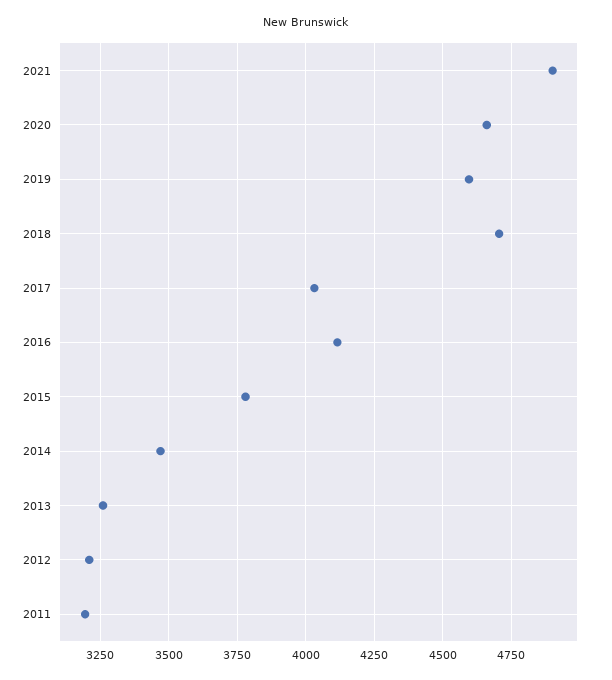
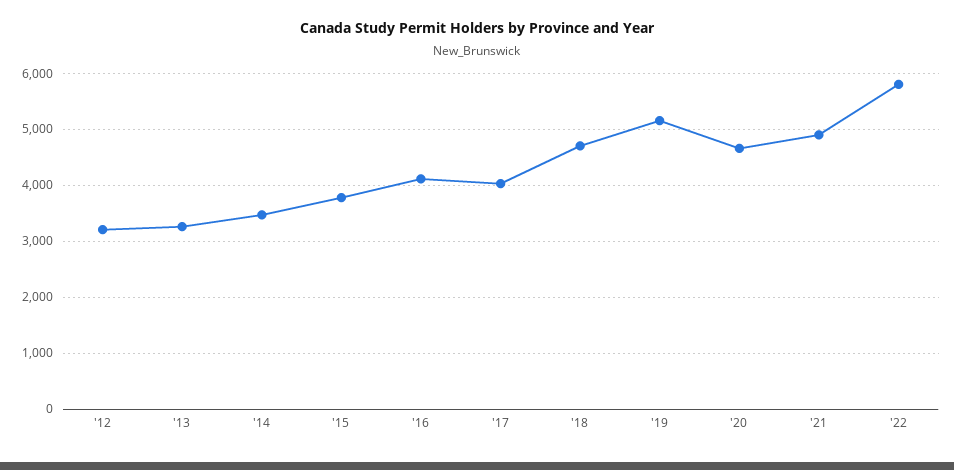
2019: 4600 -> 5200
2011: 3200 -> none
'22: none -> 5800

